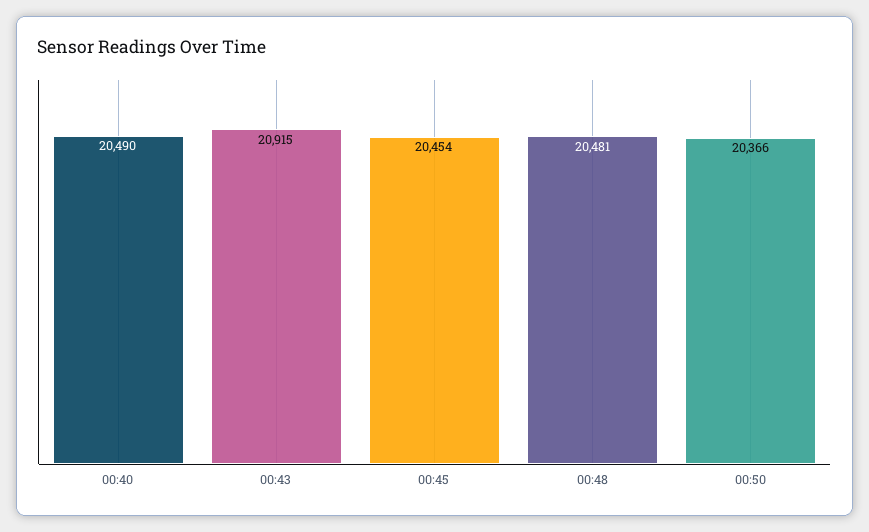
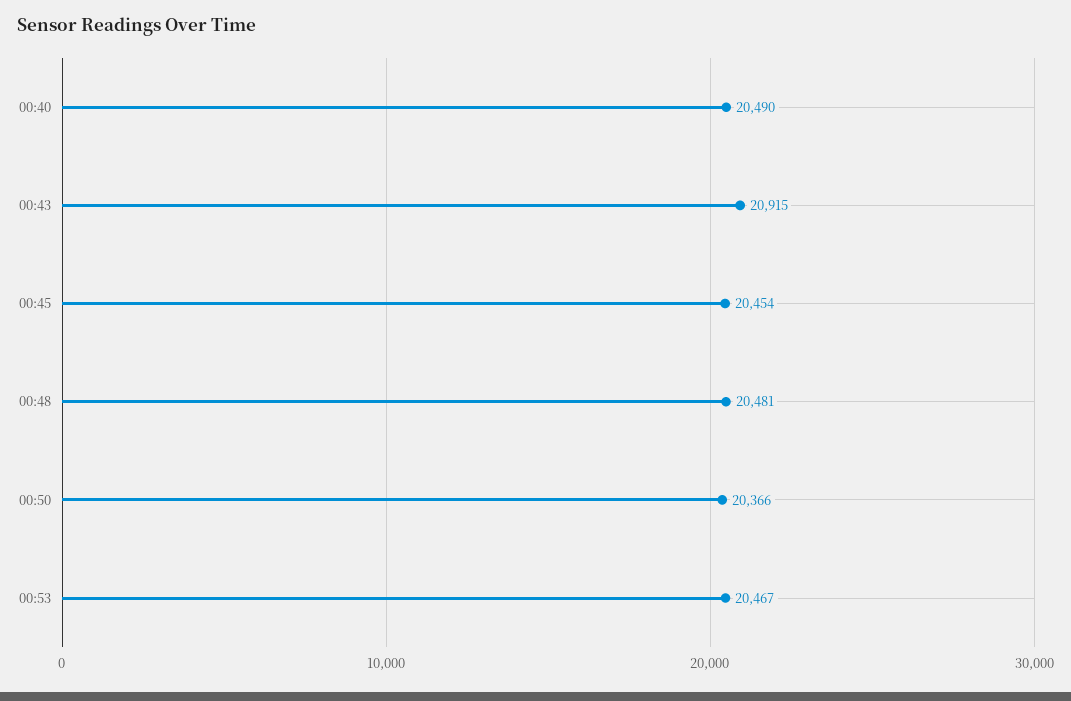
00:53: none -> 20467

